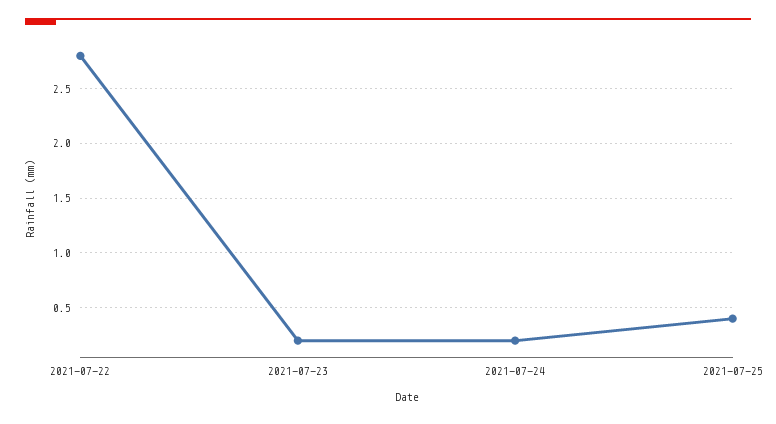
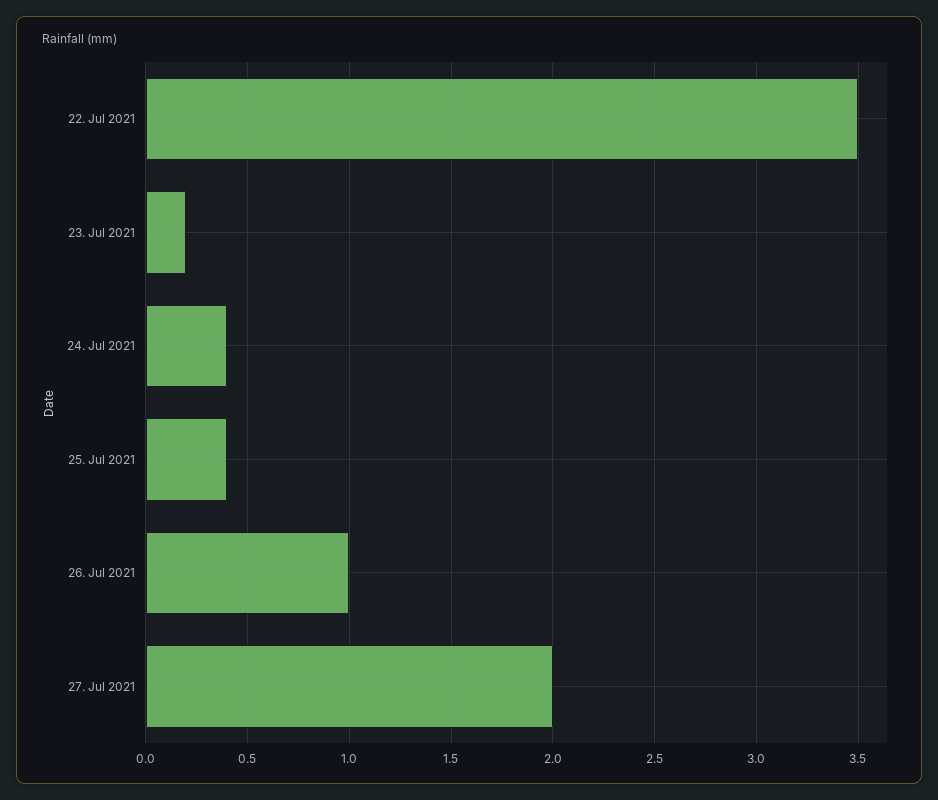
2021-07-22: 2.8 -> 3.5
2021-07-24: 0.2 -> 0.4
26. Jul 2021: none -> 1
27. Jul 2021: none -> 2

